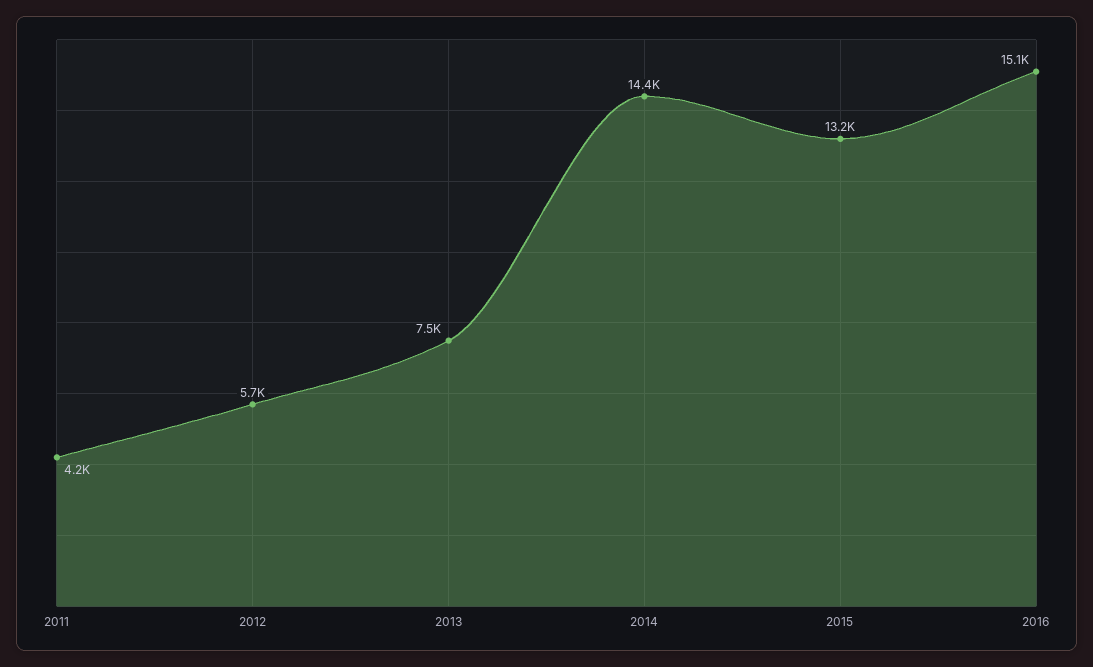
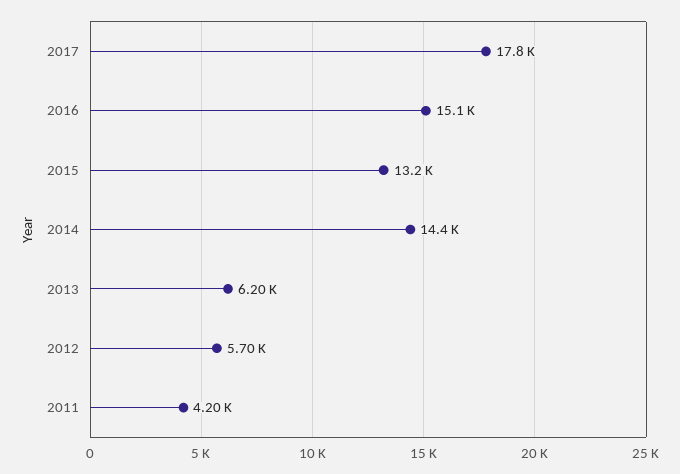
2013: 7500 -> 6200
2017: none -> 17800

